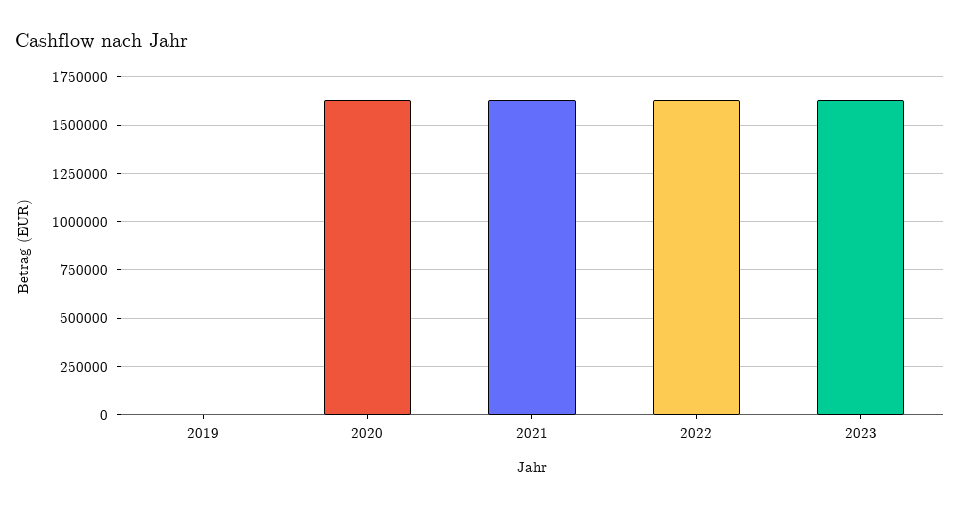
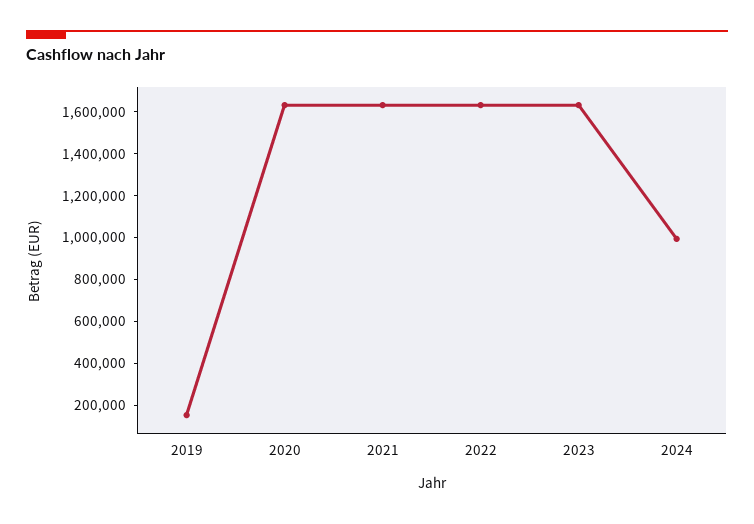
2019: 0 -> 150000
2024: none -> 1000000

